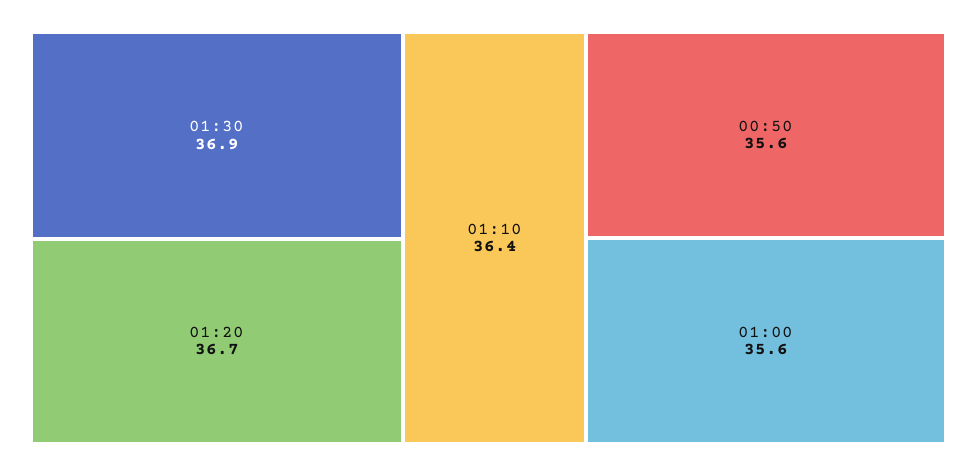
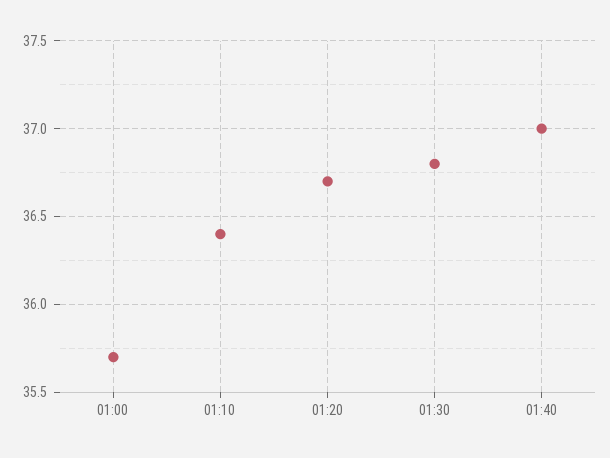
01:30: 36.9 -> 36.8
00:50: 35.6 -> none
01:00: 35.6 -> 35.7
01:40: none -> 37

